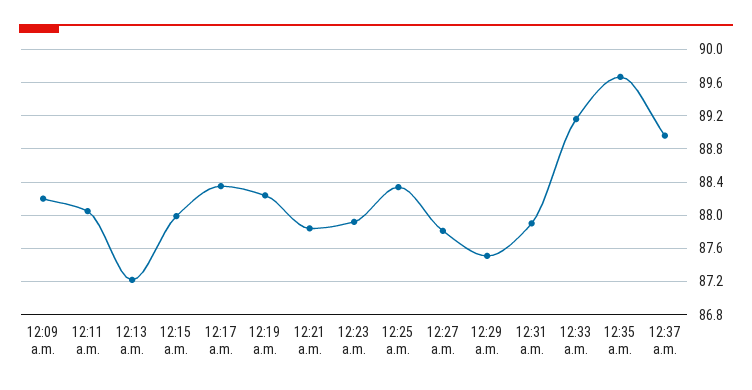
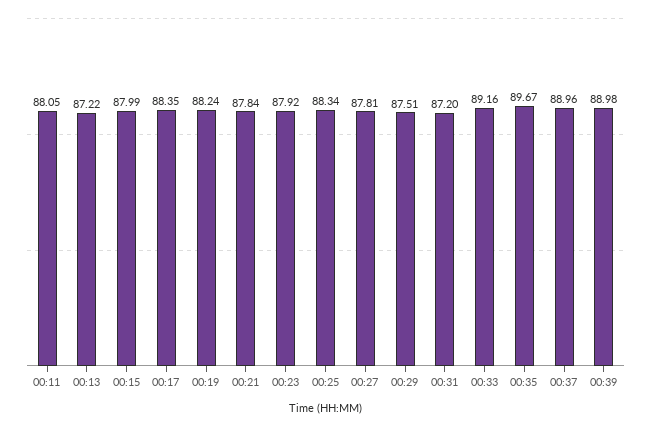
12:09 a.m.: 88.2 -> none
12:31 a.m.: 87.9 -> 87.2
00:39: none -> 88.98

